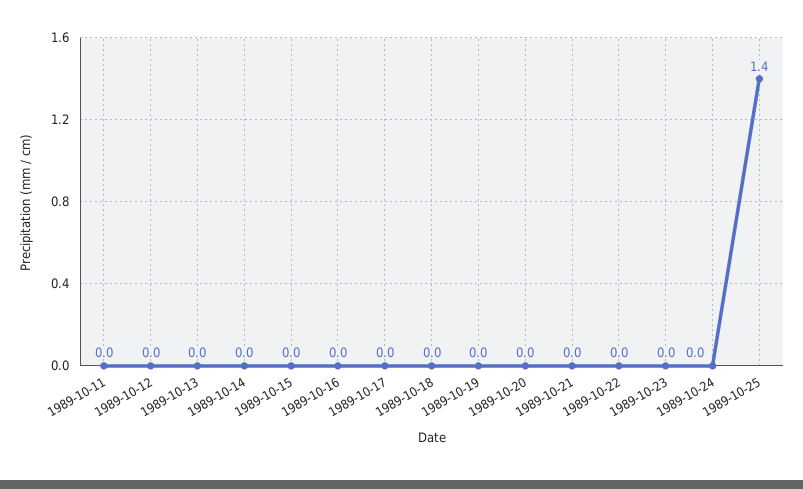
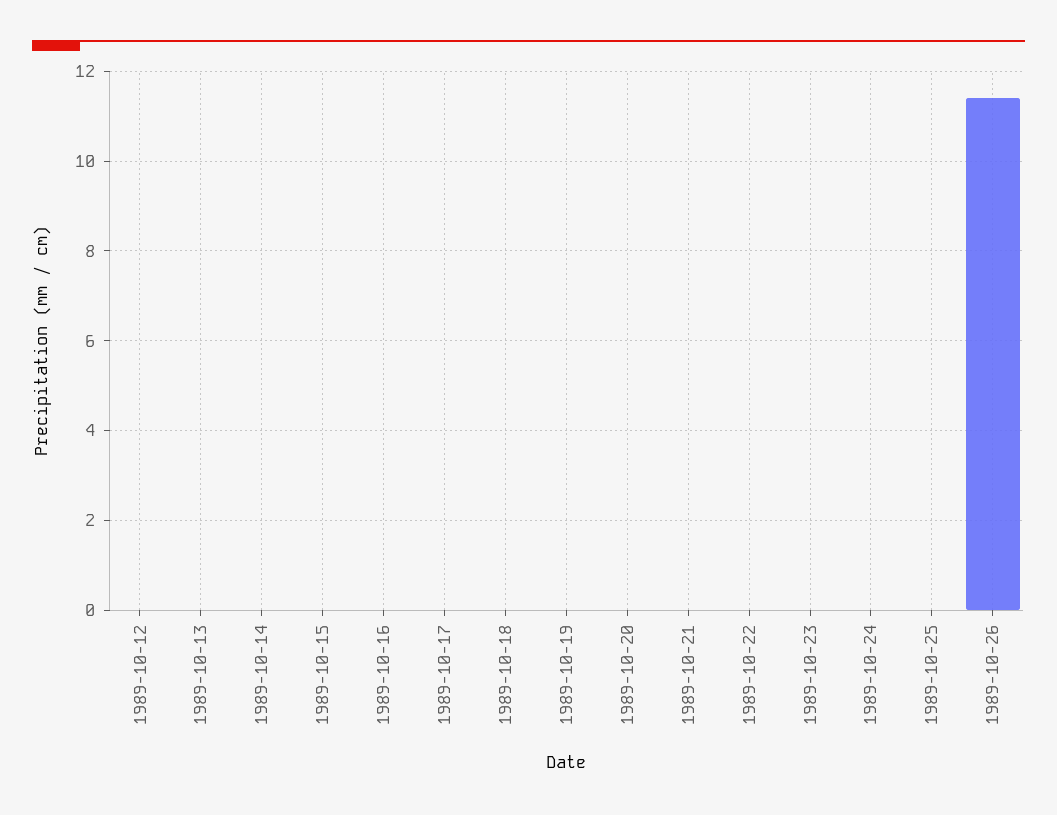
1989-10-11: 0 -> none
1989-10-25: 1.4 -> 0
1989-10-26: none -> 11.5

